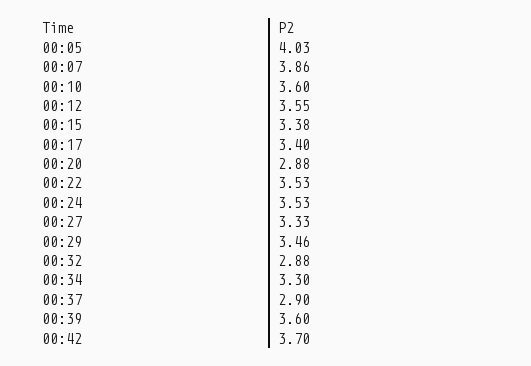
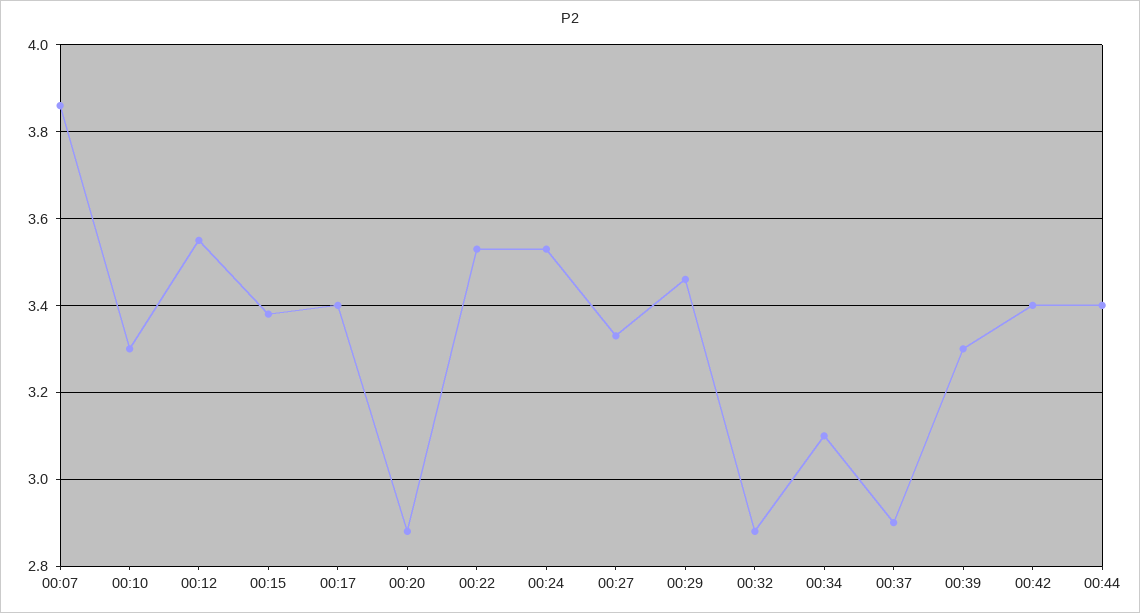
00:05: 4.03 -> none
00:10: 3.6 -> 3.3
00:34: 3.3 -> 3.1
00:39: 3.6 -> 3.3
00:42: 3.7 -> 3.4
00:44: none -> 3.4

